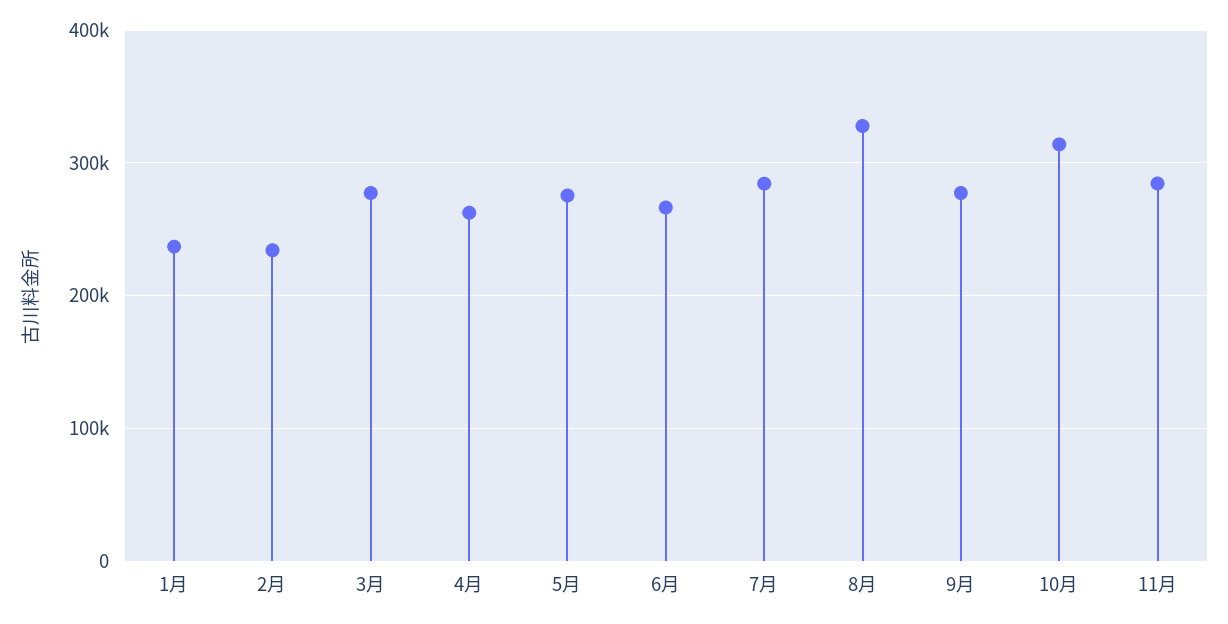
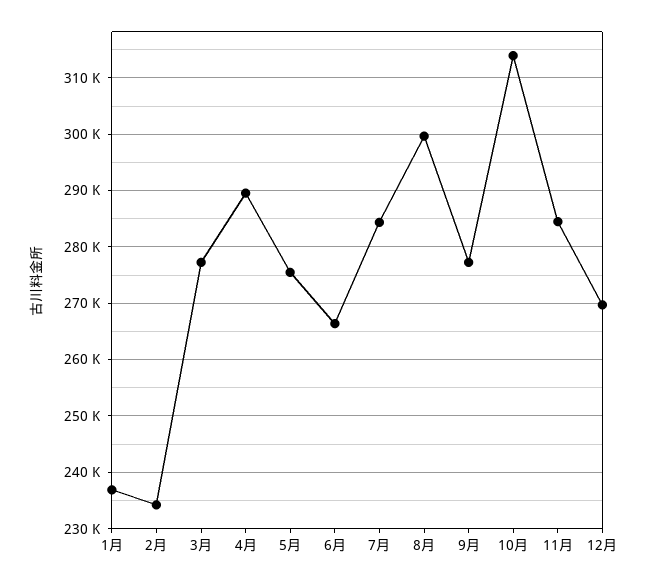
4月: 260000 -> 290000
8月: 330000 -> 300000
12月: none -> 270000

